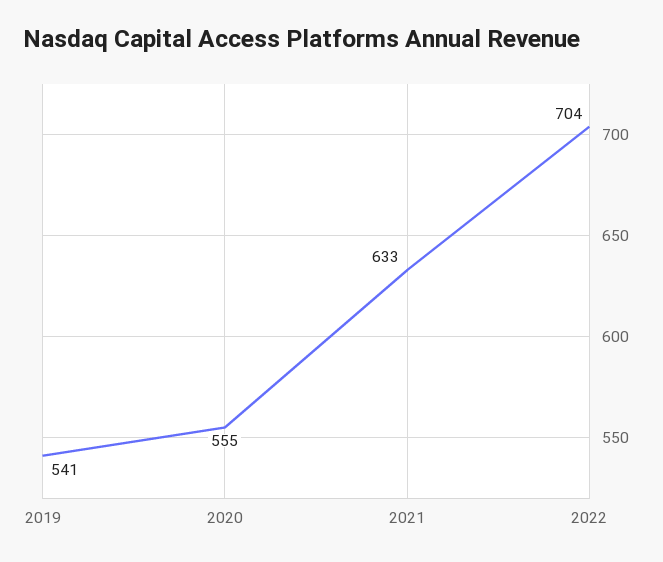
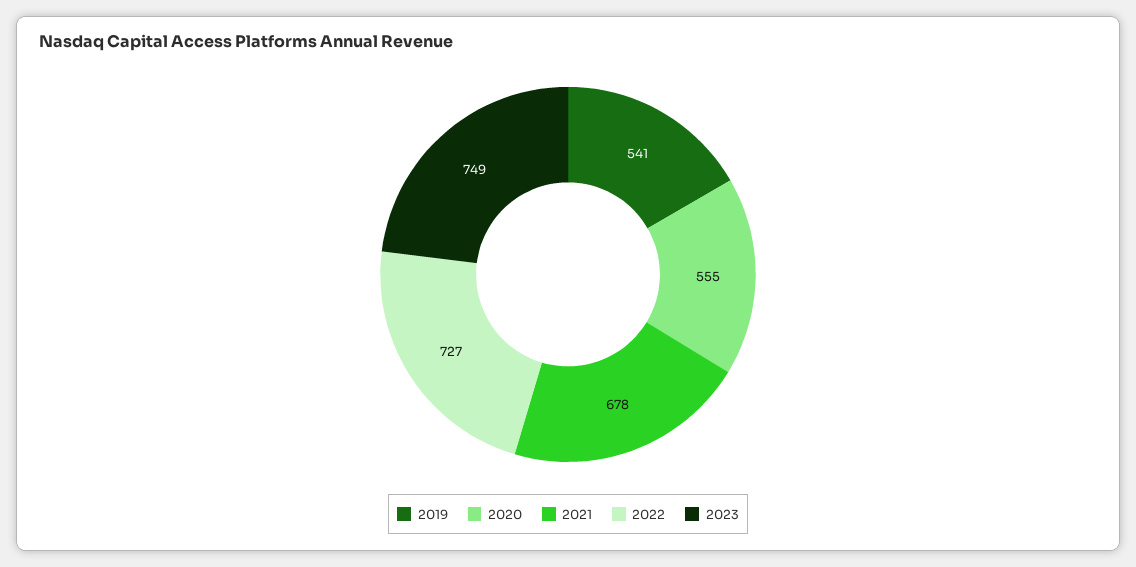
2021: 633 -> 678
2022: 704 -> 727
2023: none -> 749

